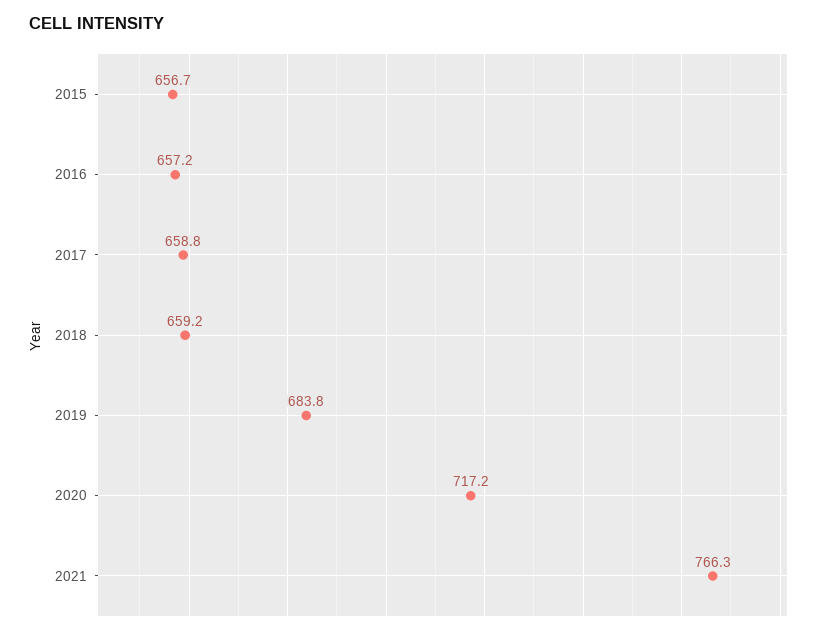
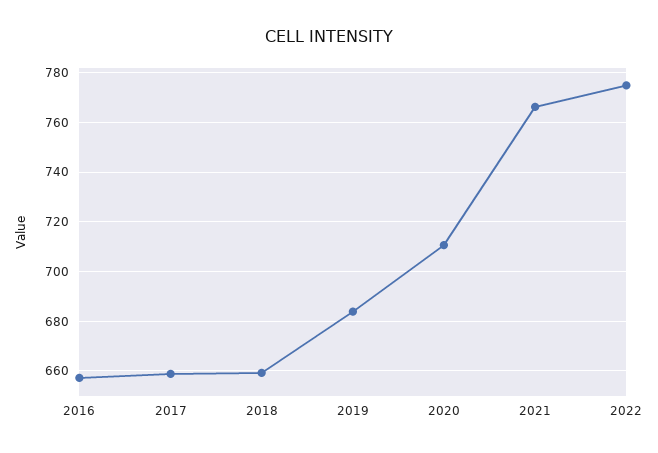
2015: 656.7 -> none
2020: 717.2 -> 710
2022: none -> 775

